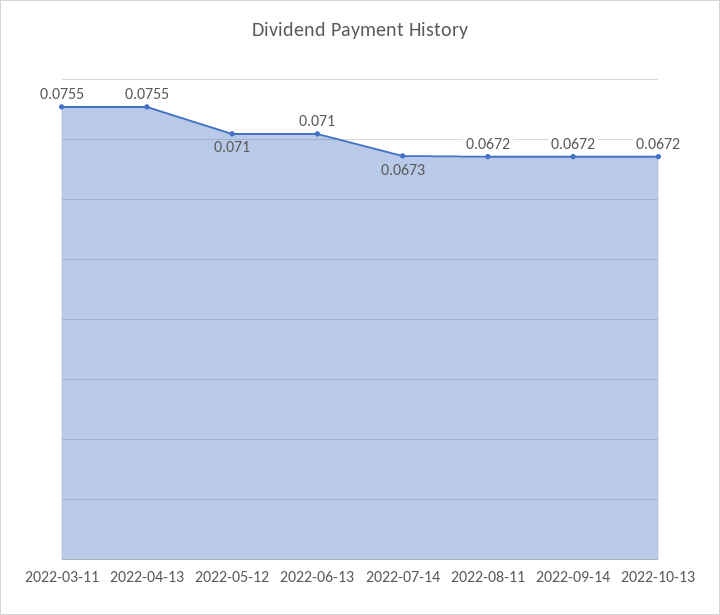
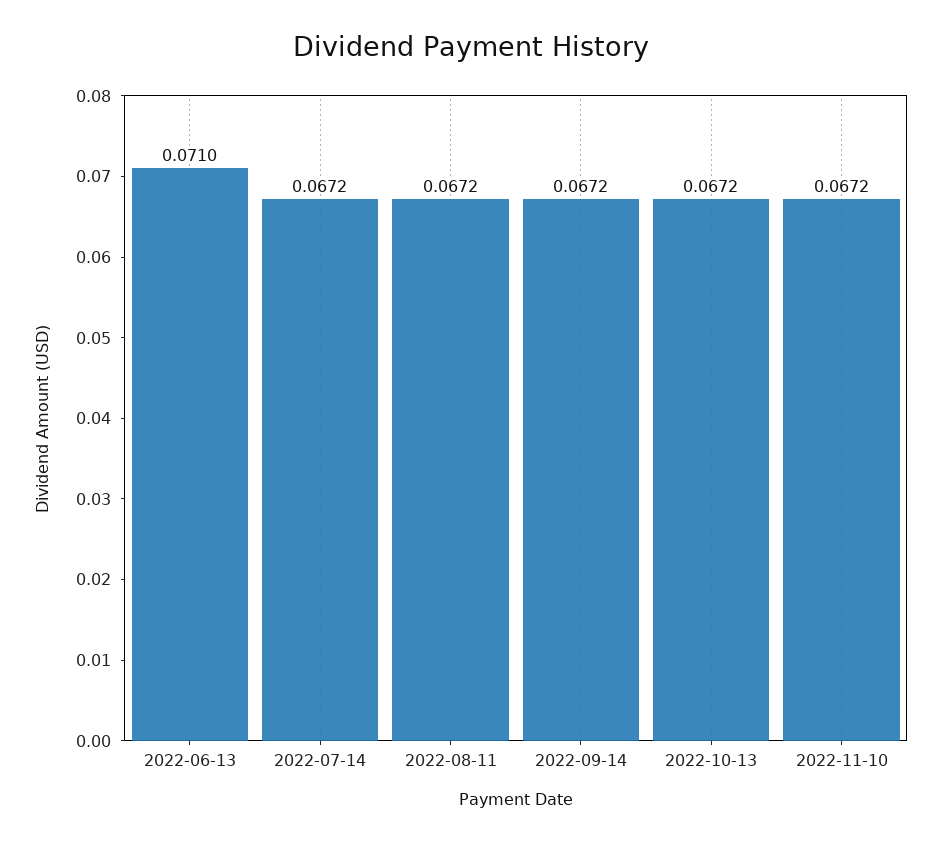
2022-03-11: 0.0755 -> none
2022-04-13: 0.0755 -> none
2022-05-12: 0.071 -> none
2022-07-14: 0.0673 -> 0.0672
2022-11-10: none -> 0.0672

